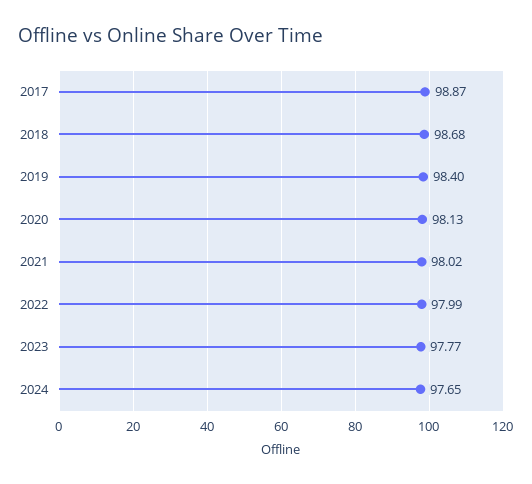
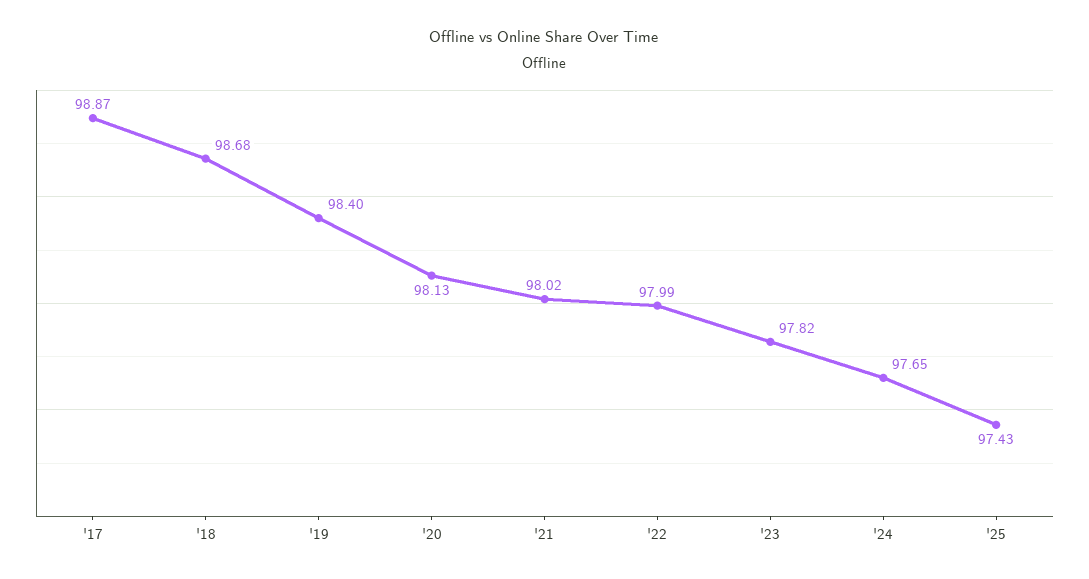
2023: 97.77 -> 97.82
'25: none -> 97.43

